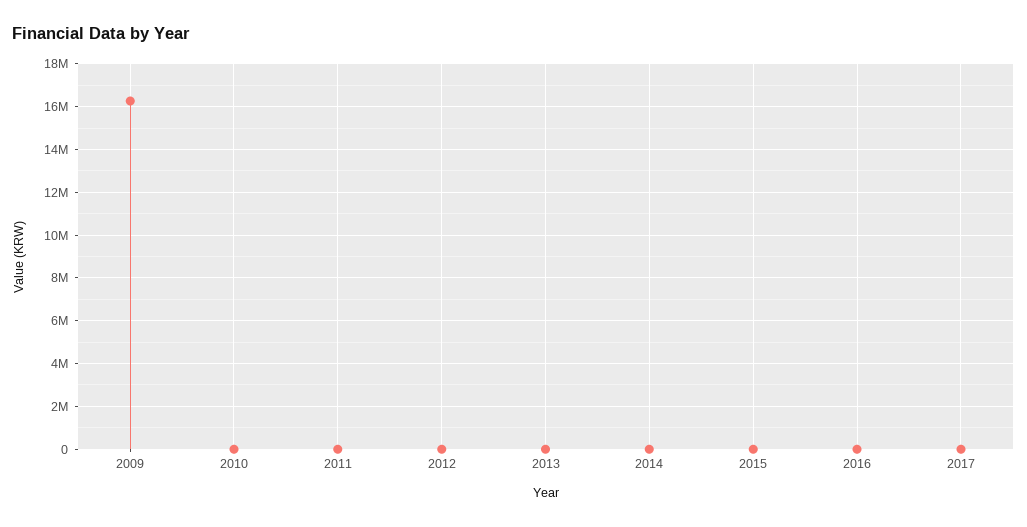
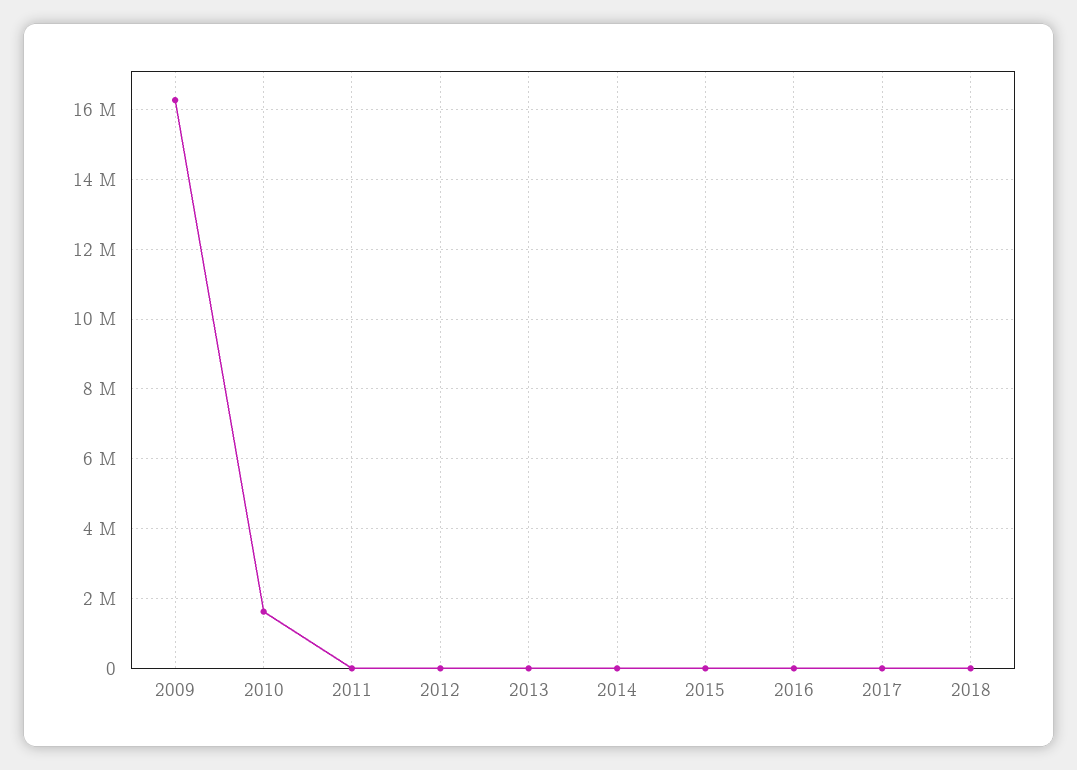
2010: 0 -> 1600000
2018: none -> 0

